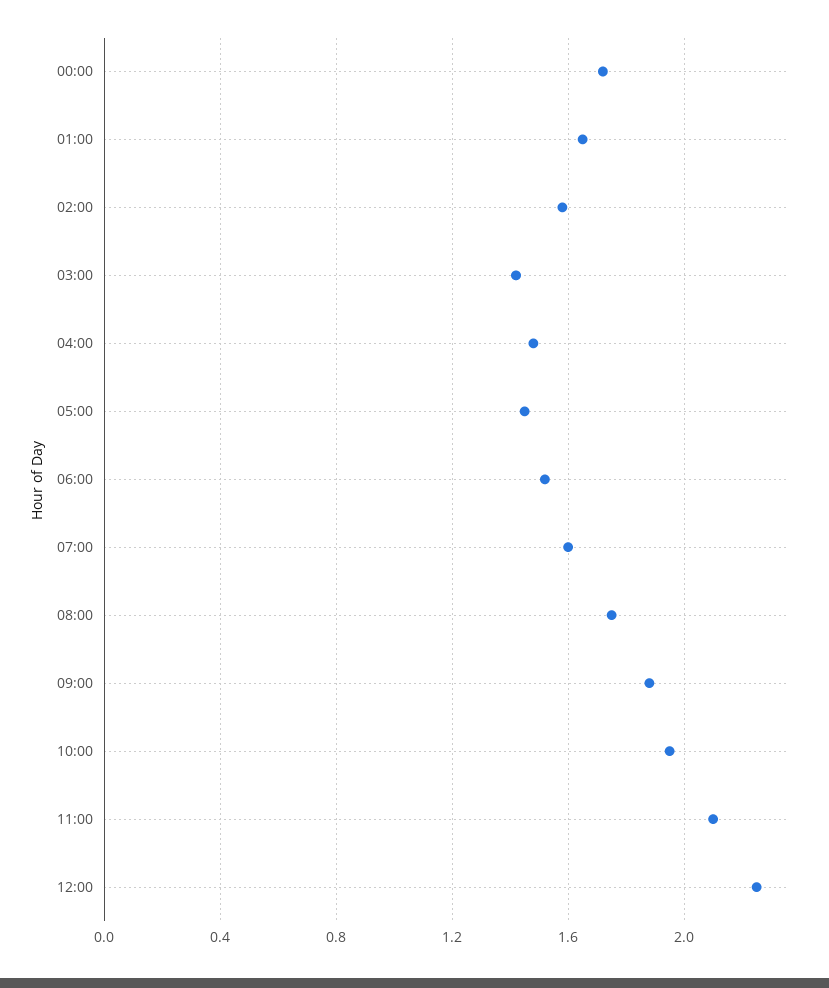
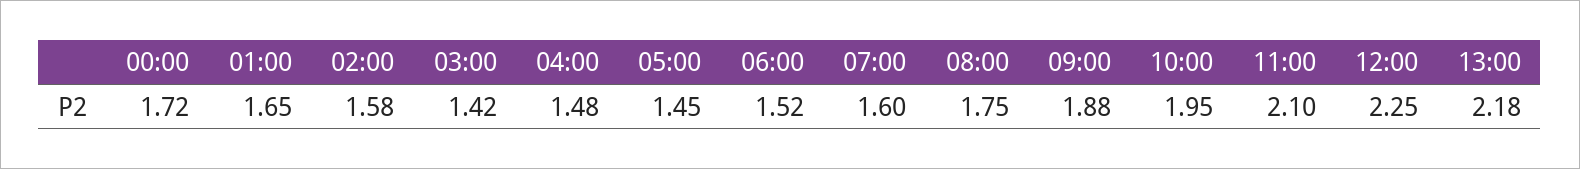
13:00: none -> 2.18

